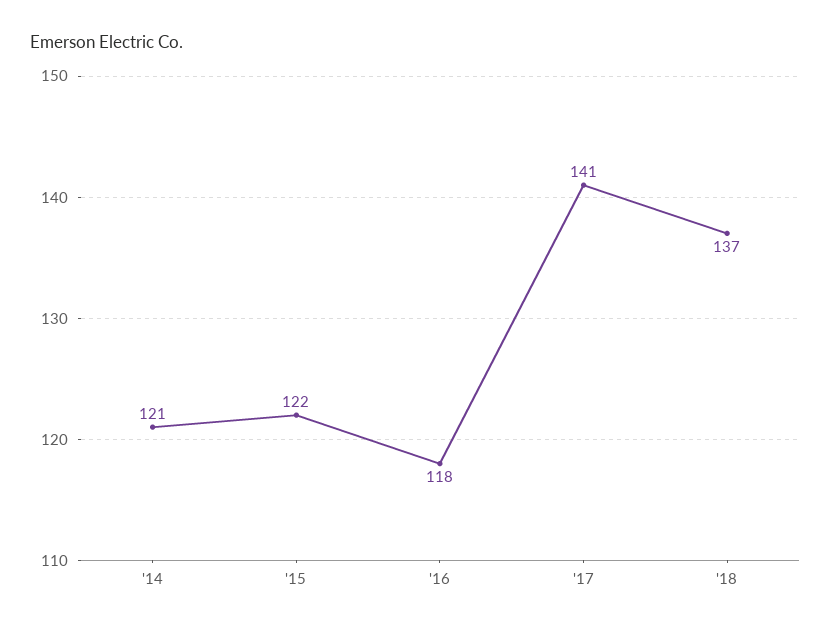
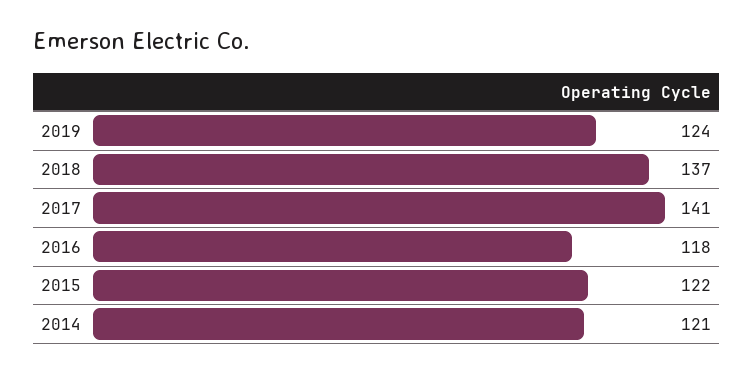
2019: none -> 124

